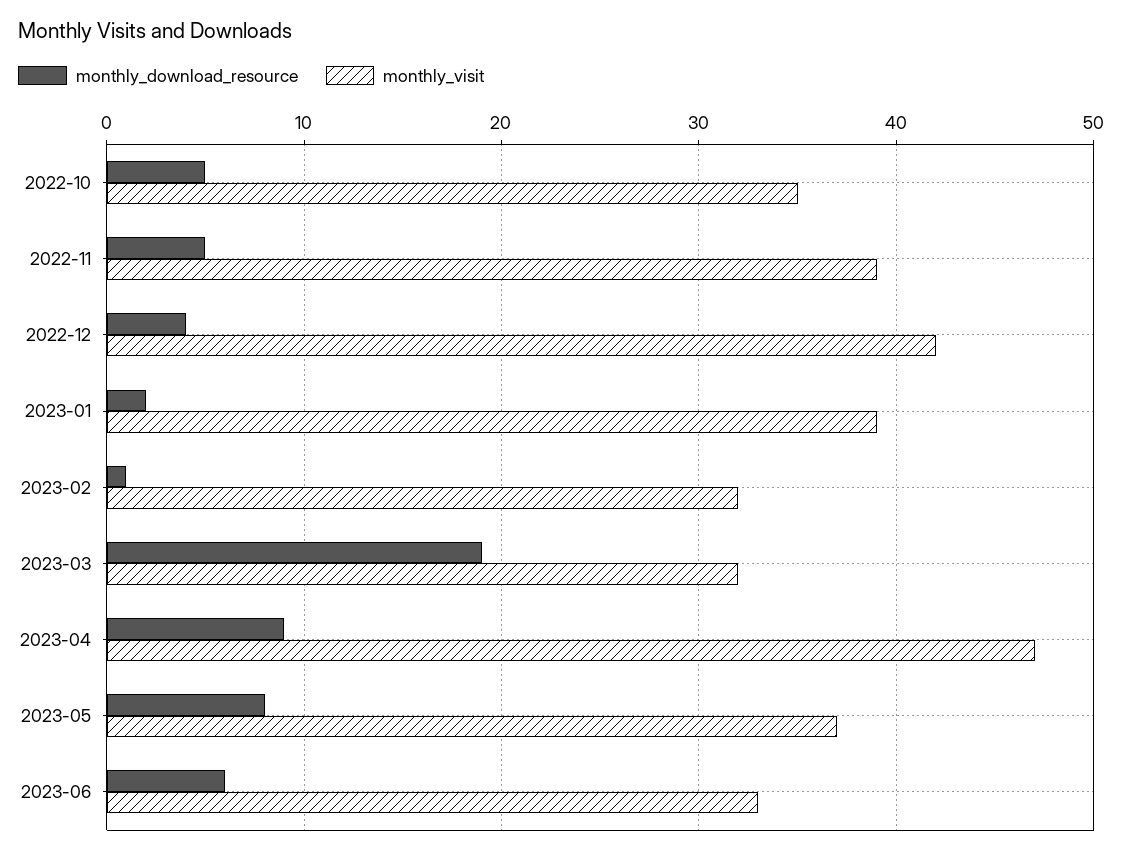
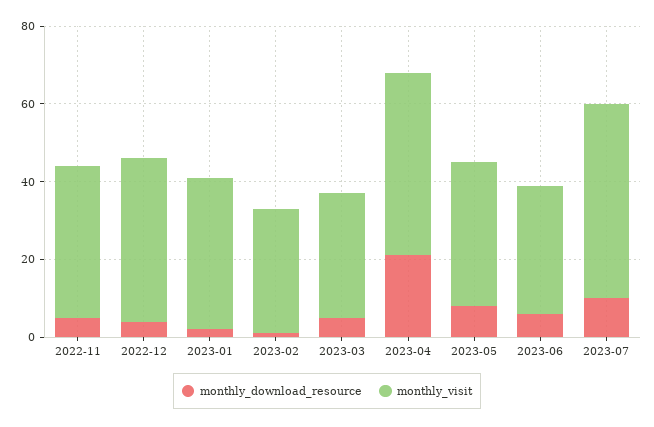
monthly_download_resource, 2022-10: 5 -> none
monthly_visit, 2022-10: 35 -> none
monthly_download_resource, 2023-03: 19 -> 5
monthly_download_resource, 2023-04: 9 -> 20
monthly_download_resource, 2023-07: none -> 10
monthly_visit, 2023-07: none -> 50

